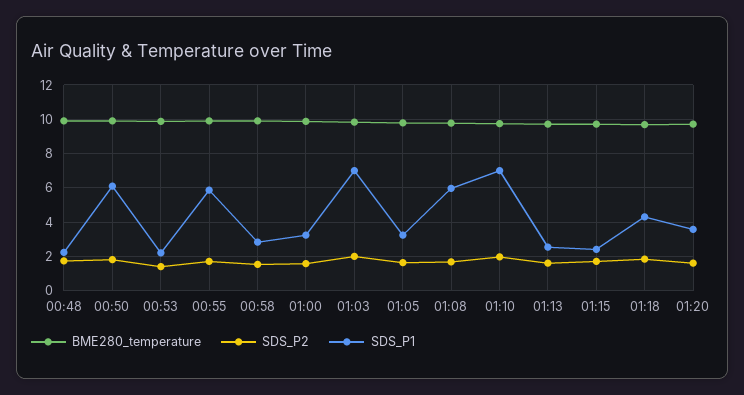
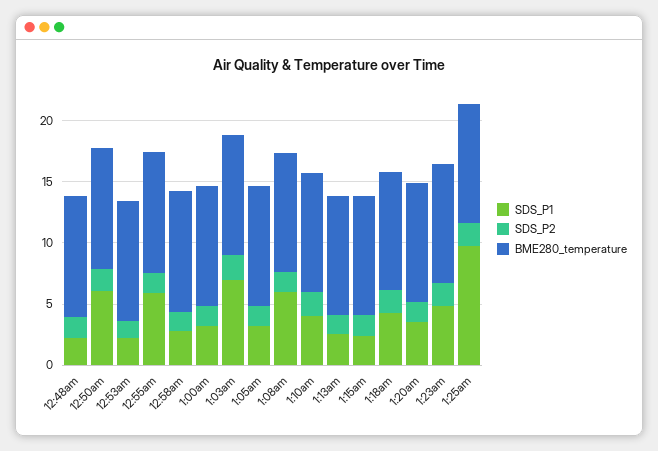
SDS_P1, 01:10: 7 -> 4
SDS_P1, 1:23am: none -> 5
SDS_P2, 1:23am: none -> 2
BME280_temperature, 1:23am: none -> 10
SDS_P1, 1:25am: none -> 10
SDS_P2, 1:25am: none -> 2
BME280_temperature, 1:25am: none -> 10

